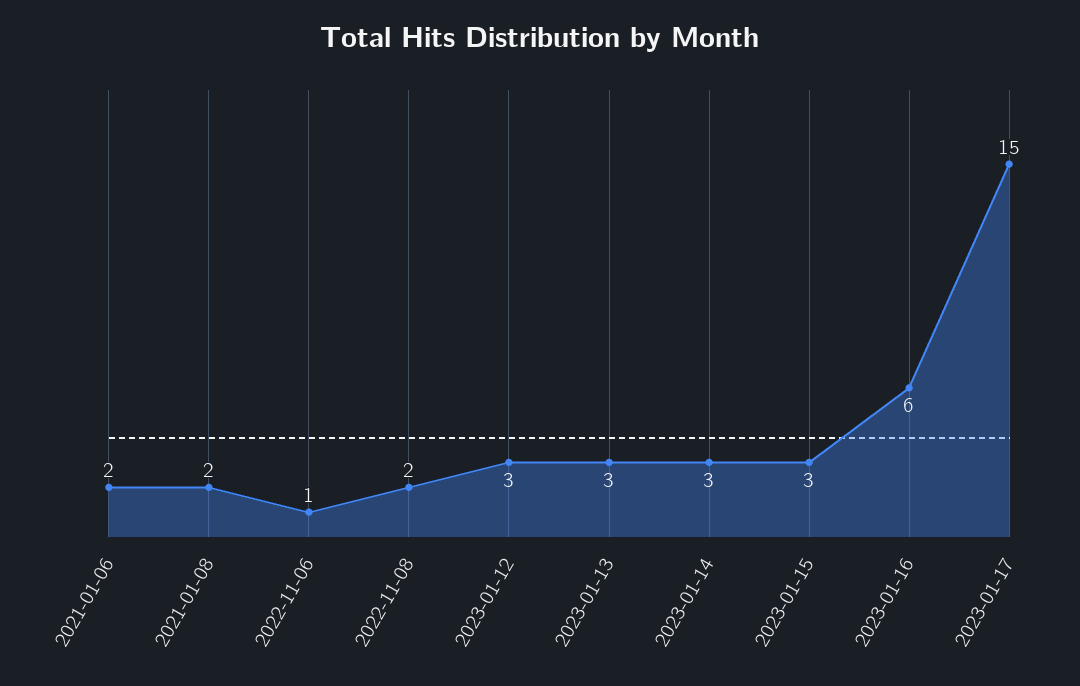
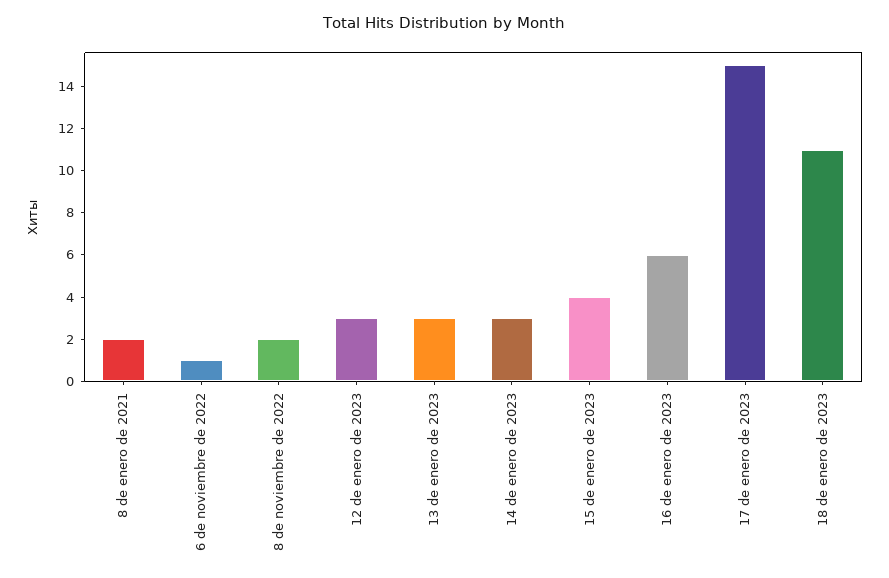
2021-01-06: 2 -> none
2023-01-15: 3 -> 4
18 de enero de 2023: none -> 11

